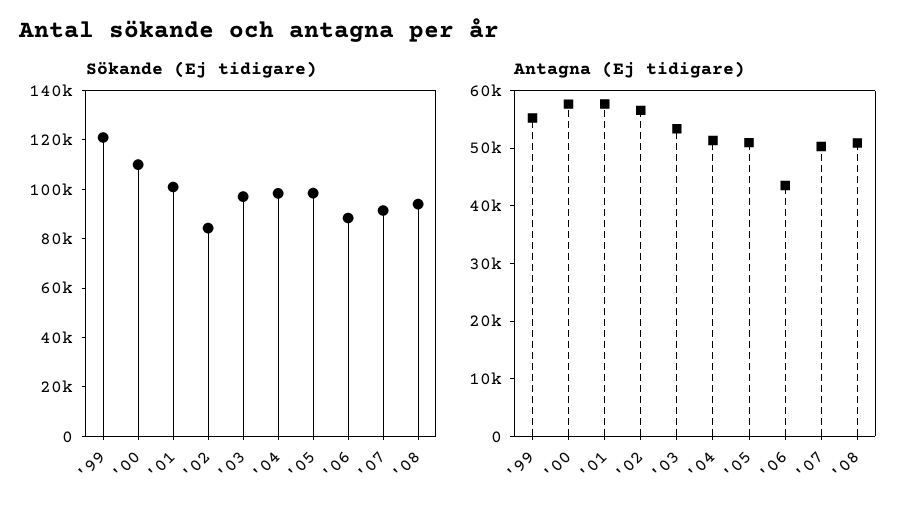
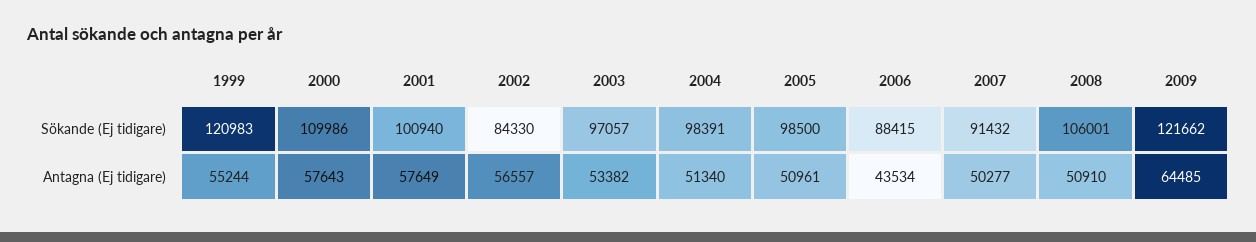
Sökande (Ej tidigare), '08: 95000 -> 106001
Sökande (Ej tidigare), 2009: none -> 121662
Antagna (Ej tidigare), 2009: none -> 64485

